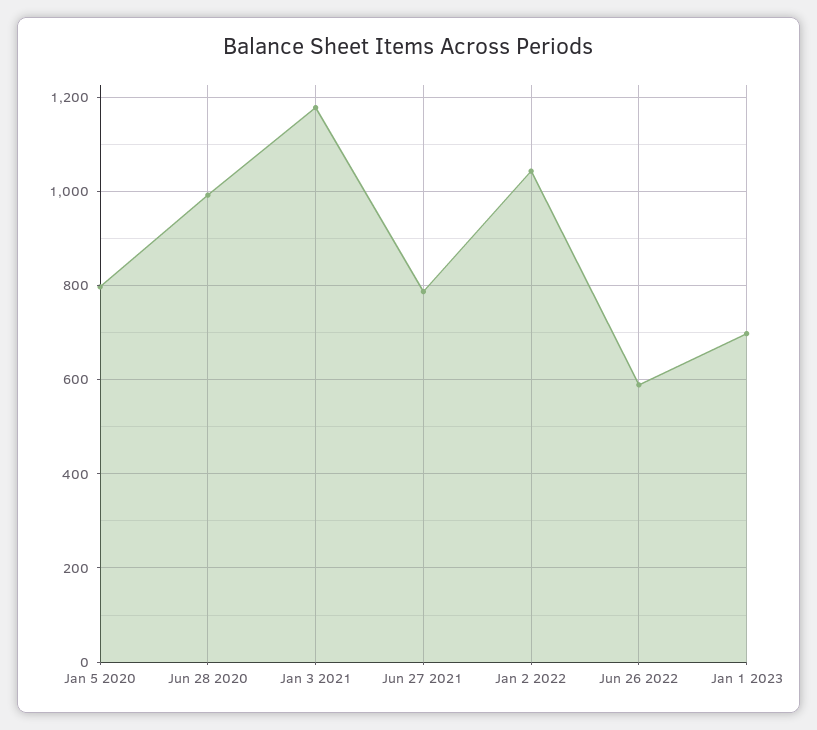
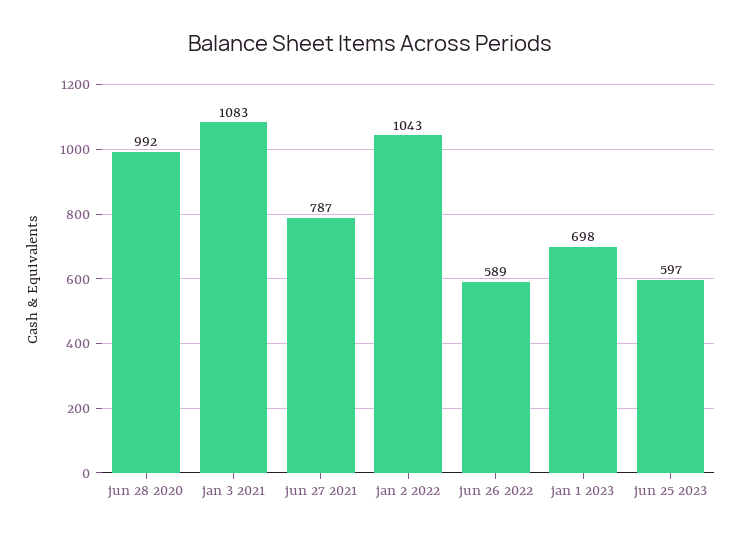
Jan 5 2020: 800 -> none
Jan 3 2021: 1180 -> 1083
jun 25 2023: none -> 597

